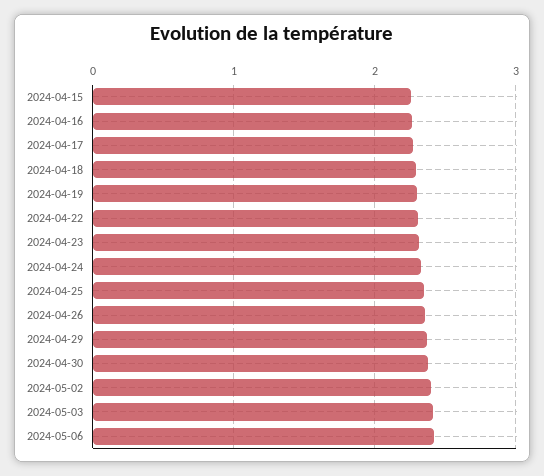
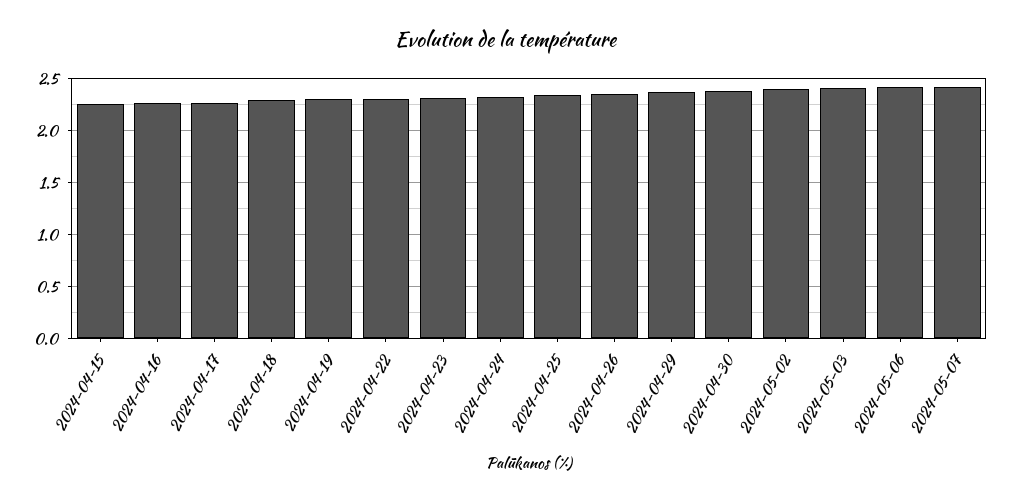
2024-05-07: none -> 2.4

